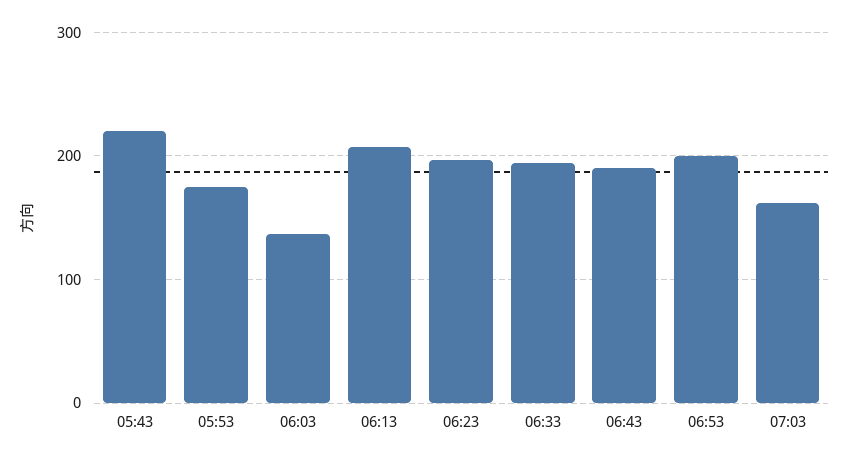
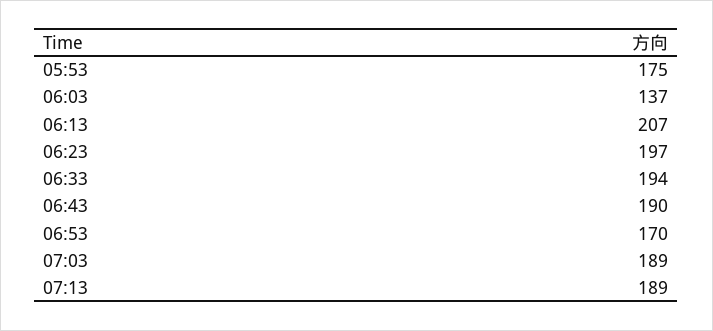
05:43: 220 -> none
06:53: 200 -> 170
07:03: 160 -> 189
07:13: none -> 189

